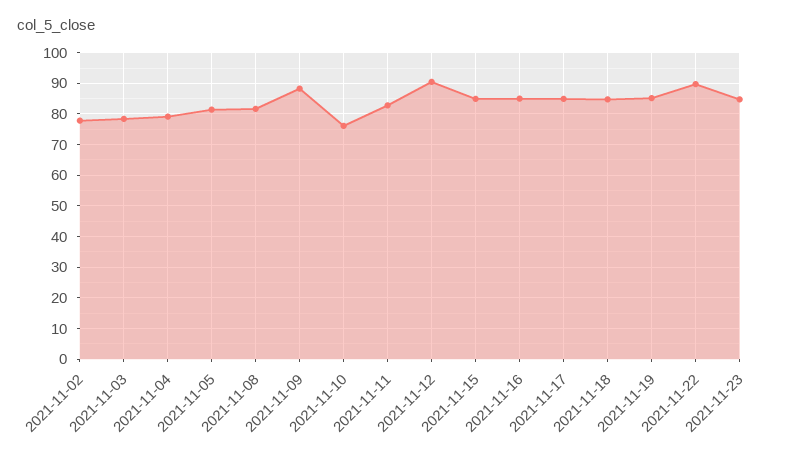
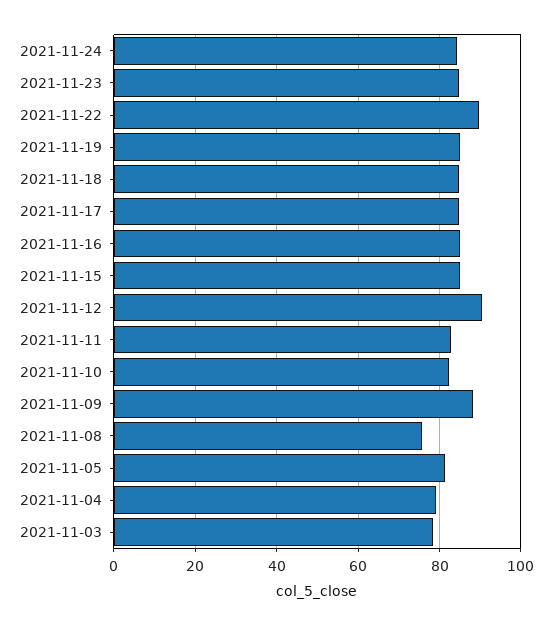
2021-11-02: 78 -> none
2021-11-08: 82 -> 76
2021-11-10: 76 -> 82
2021-11-24: none -> 84

